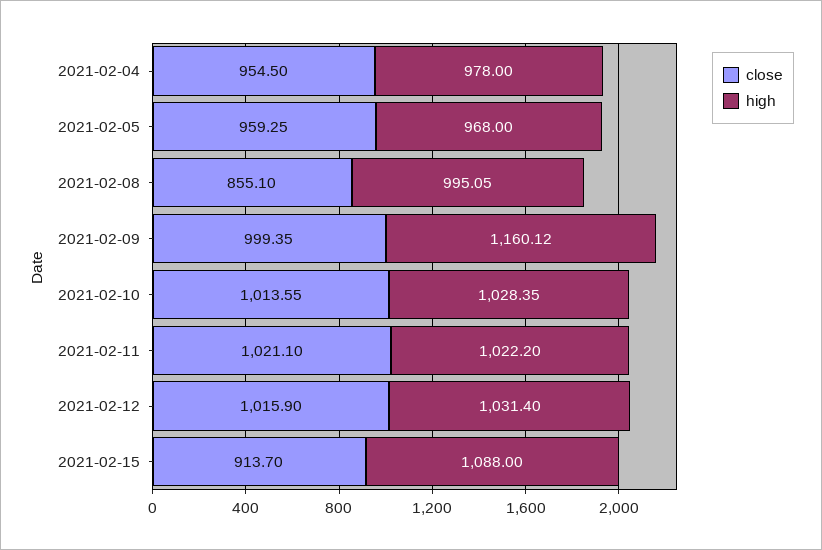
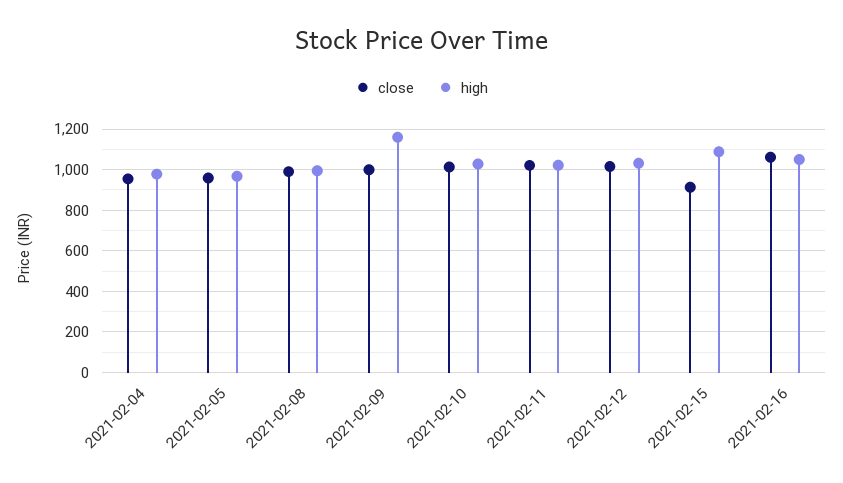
close, 2021-02-08: 855.1 -> 1000
close, 2021-02-16: none -> 1050
high, 2021-02-16: none -> 1050

